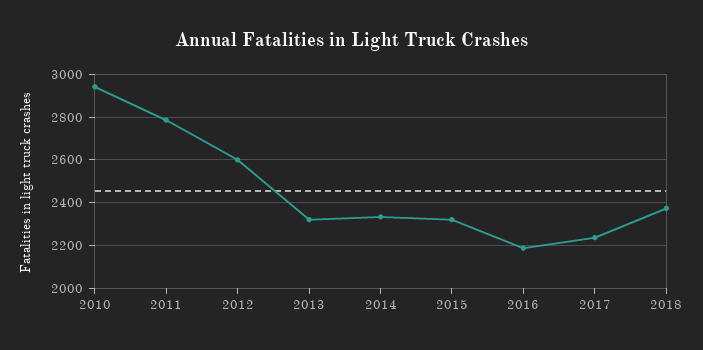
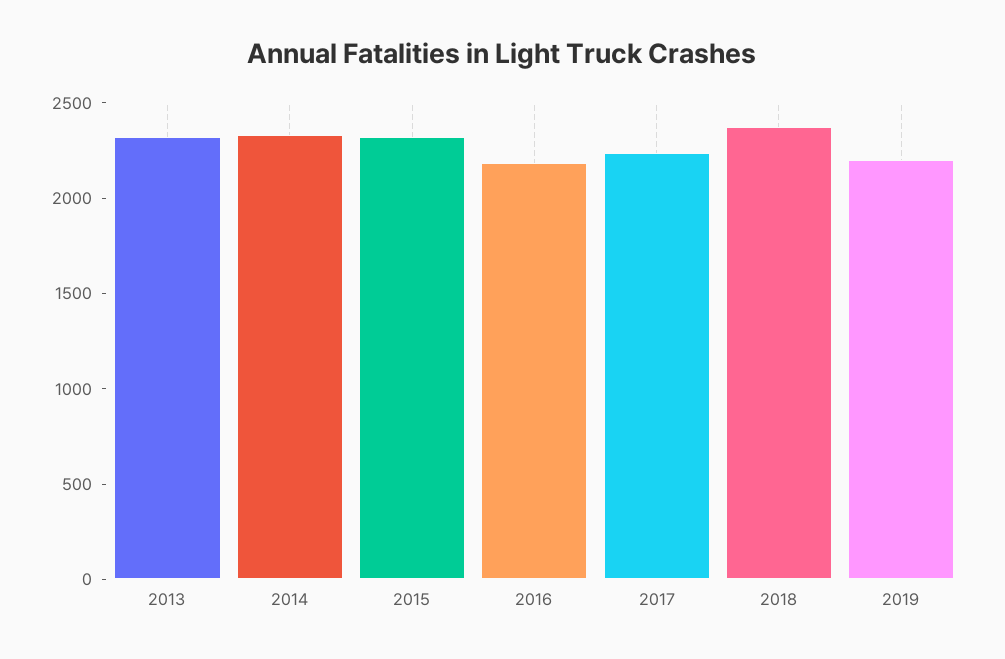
2010: 2950 -> none
2011: 2800 -> none
2012: 2600 -> none
2019: none -> 2200

